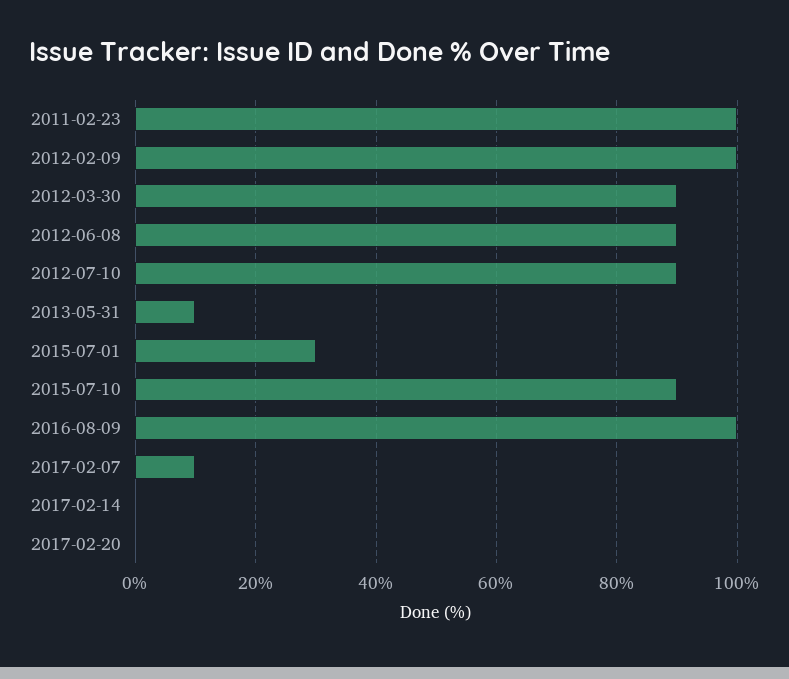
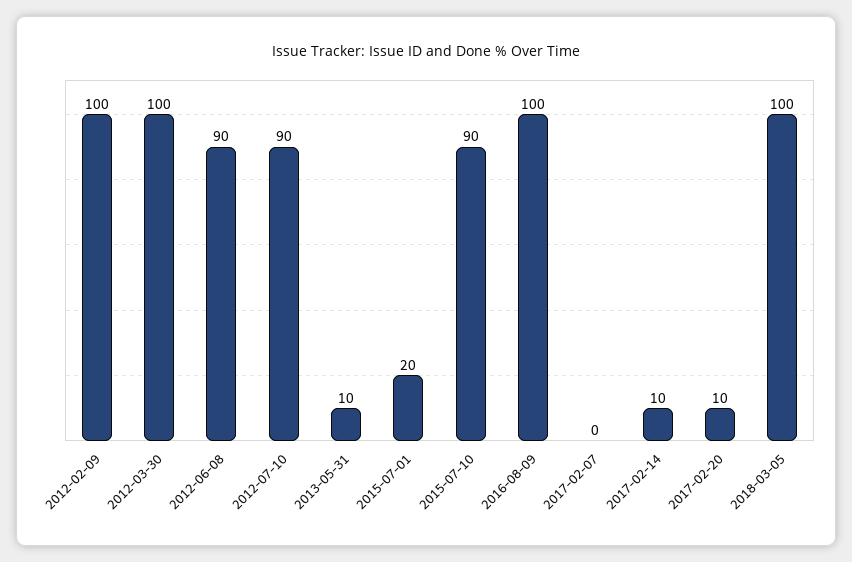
2011-02-23: 100 -> none
2012-03-30: 90 -> 100
2015-07-01: 30 -> 20
2017-02-07: 10 -> 0
2017-02-14: 0 -> 10
2017-02-20: 0 -> 10
2018-03-05: none -> 100

